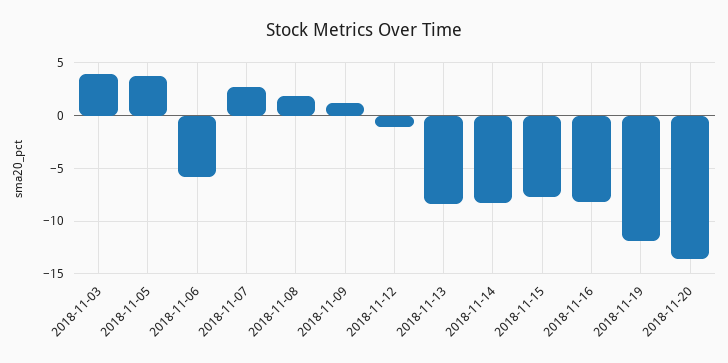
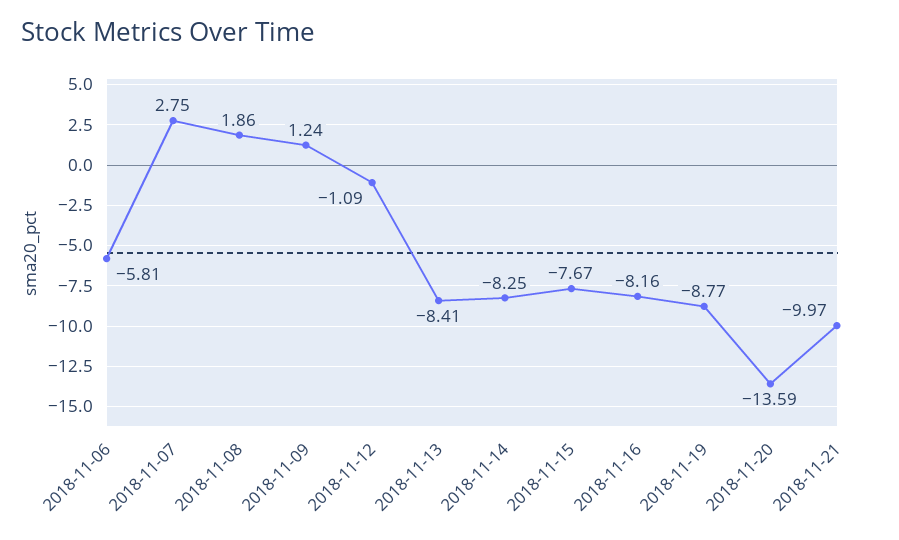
2018-11-03: 4 -> none
2018-11-05: 4 -> none
2018-11-19: -12 -> -8.77
2018-11-21: none -> -9.97

